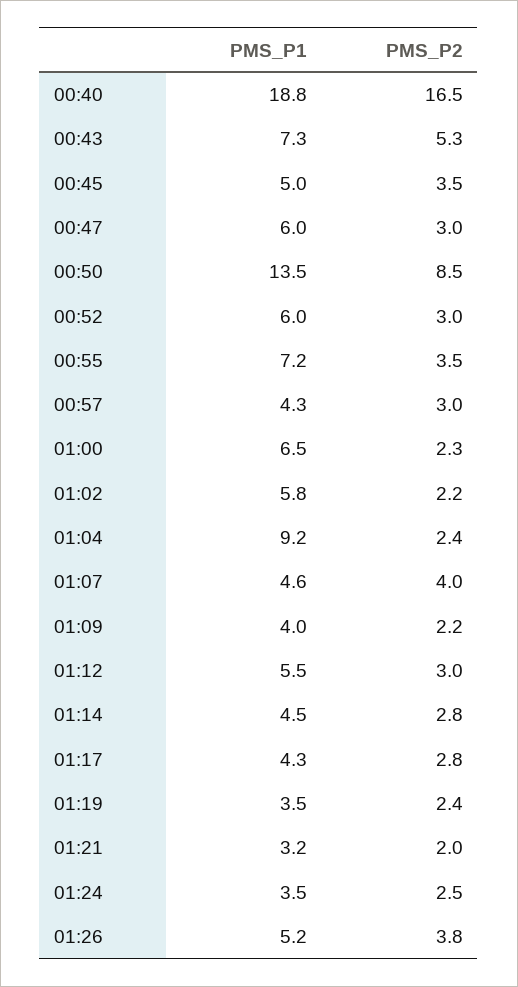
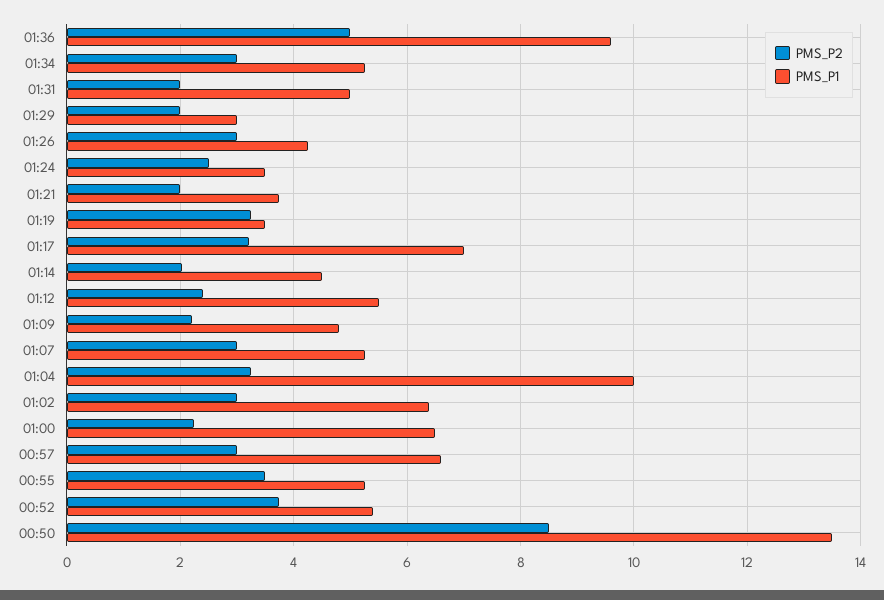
PMS_P1, 00:40: 18.8 -> none
PMS_P2, 00:40: 16.5 -> none
PMS_P1, 00:43: 7.3 -> none
PMS_P2, 00:43: 5.3 -> none
PMS_P1, 00:45: 5 -> none
PMS_P2, 00:45: 3.5 -> none
PMS_P1, 00:47: 6 -> none
PMS_P2, 00:47: 3 -> none
PMS_P1, 00:52: 6 -> 5.4
PMS_P2, 00:52: 3 -> 3.8
PMS_P1, 00:55: 7.2 -> 5.2
PMS_P1, 00:57: 4.3 -> 6.6
PMS_P1, 01:02: 5.8 -> 6.4
PMS_P2, 01:02: 2.2 -> 3
PMS_P1, 01:04: 9.2 -> 10
PMS_P2, 01:04: 2.4 -> 3.2
PMS_P1, 01:07: 4.6 -> 5.2
PMS_P2, 01:07: 4 -> 3
PMS_P1, 01:09: 4 -> 4.8
PMS_P2, 01:12: 3 -> 2.4
PMS_P2, 01:14: 2.8 -> 2
PMS_P1, 01:17: 4.3 -> 7
PMS_P2, 01:17: 2.8 -> 3.2
PMS_P2, 01:19: 2.4 -> 3.2
PMS_P1, 01:21: 3.2 -> 3.8
PMS_P1, 01:26: 5.2 -> 4.2
PMS_P2, 01:26: 3.8 -> 3
PMS_P2, 01:36: none -> 5
PMS_P1, 01:36: none -> 9.6
PMS_P2, 01:34: none -> 3
PMS_P1, 01:34: none -> 5.2
PMS_P2, 01:31: none -> 2
PMS_P1, 01:31: none -> 5
PMS_P2, 01:29: none -> 2
PMS_P1, 01:29: none -> 3

